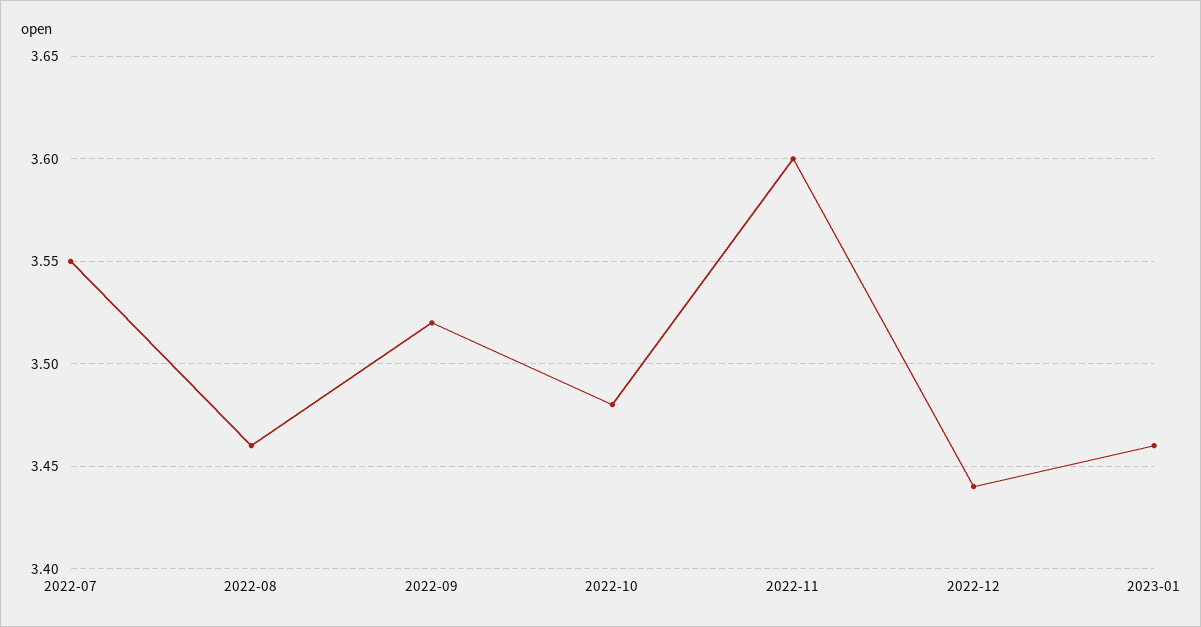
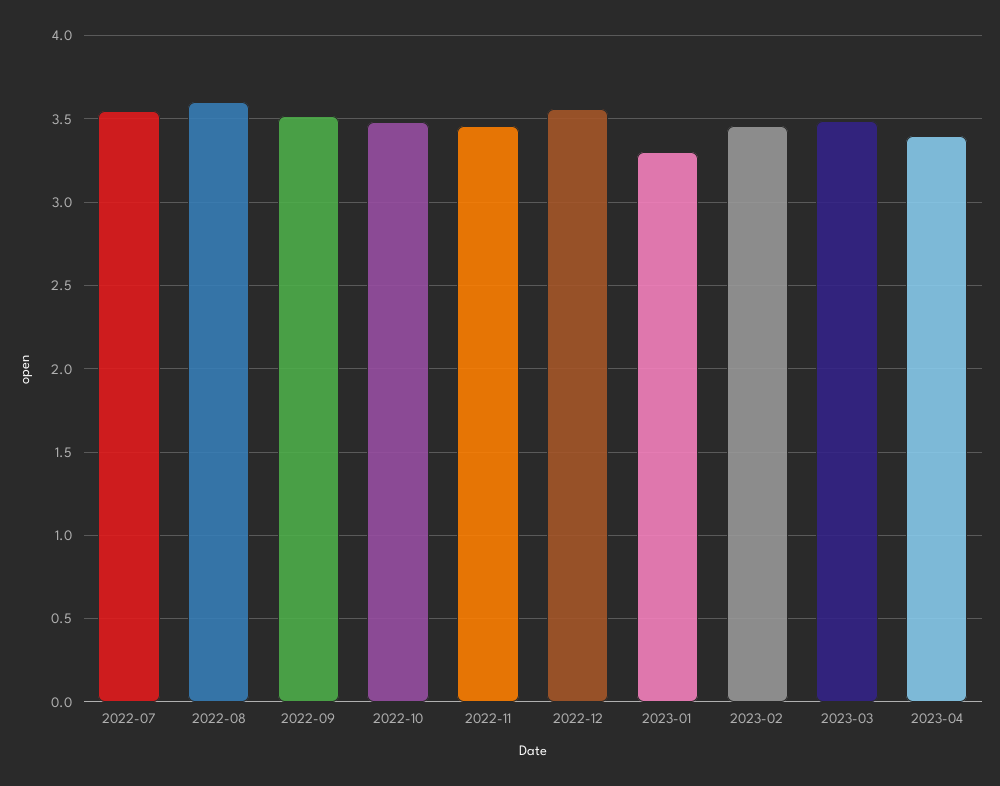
2022-08: 3.46 -> 3.6
2022-11: 3.6 -> 3.45
2022-12: 3.44 -> 3.55
2023-01: 3.46 -> 3.3
2023-02: none -> 3.45
2023-03: none -> 3.5
2023-04: none -> 3.4

